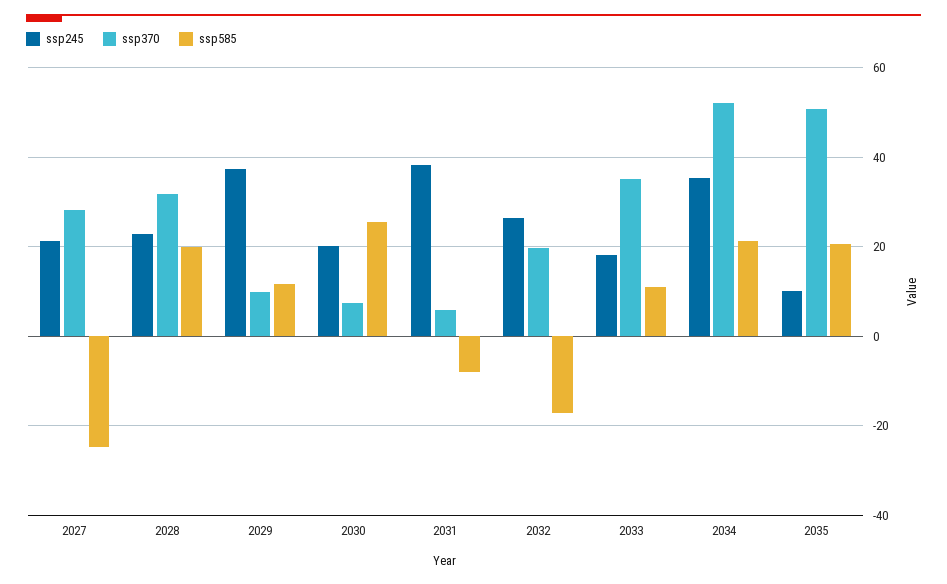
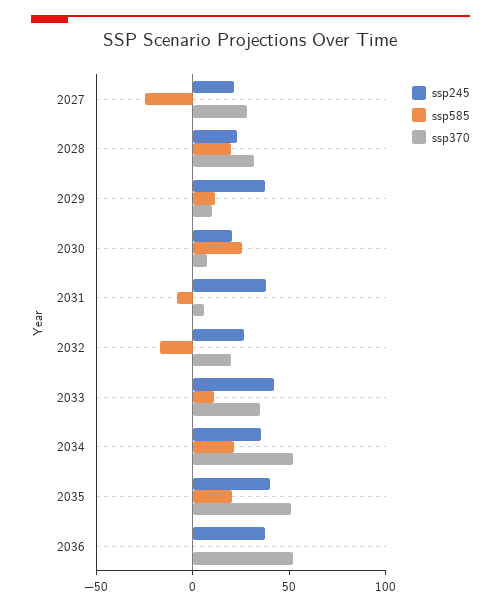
ssp245, 2033: 18 -> 40
ssp245, 2035: 10 -> 40
ssp245, 2036: none -> 40
ssp585, 2036: none -> 0
ssp370, 2036: none -> 50

